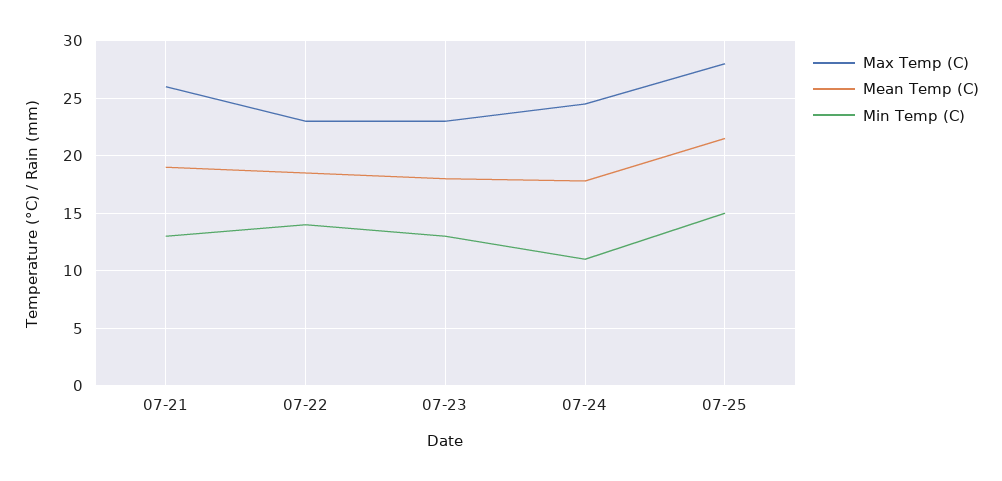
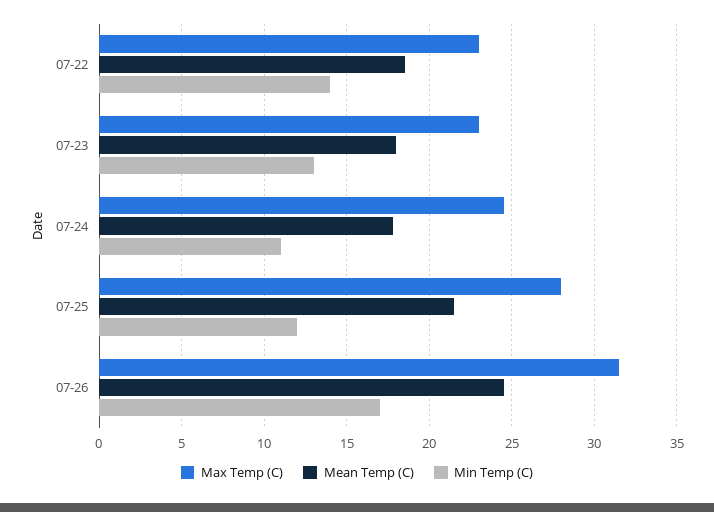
Max Temp (C), 07-21: 26 -> none
Mean Temp (C), 07-21: 19 -> none
Min Temp (C), 07-21: 13 -> none
Min Temp (C), 07-25: 15 -> 12
Max Temp (C), 07-26: none -> 31.5
Mean Temp (C), 07-26: none -> 24.5
Min Temp (C), 07-26: none -> 17

